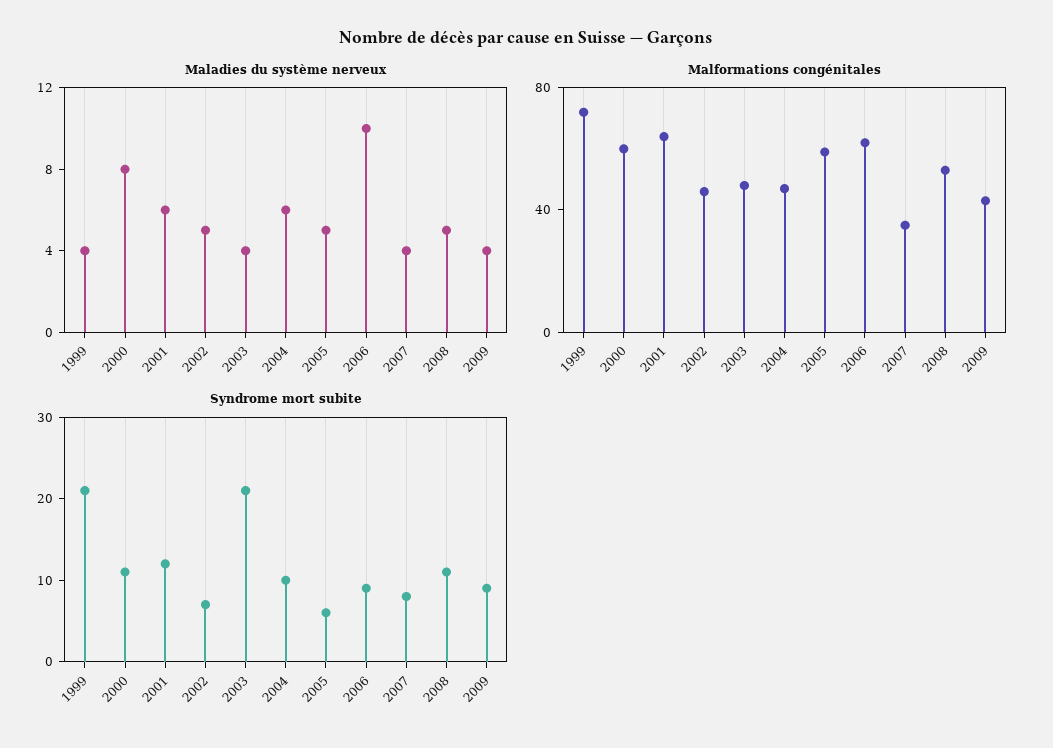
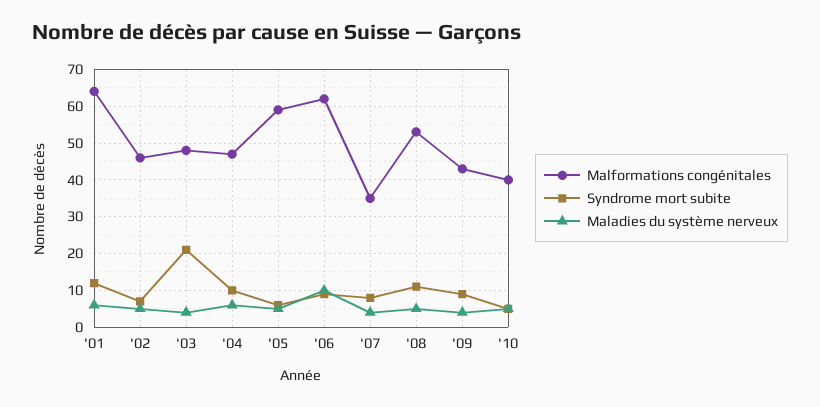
Maladies du système nerveux, 1999: 4 -> none
Maladies du système nerveux, 2000: 8 -> none
Malformations congénitales, 1999: 70 -> none
Malformations congénitales, 2000: 60 -> none
Syndrome mort subite, 1999: 21 -> none
Syndrome mort subite, 2000: 11 -> none
Malformations congénitales, '10: none -> 40
Syndrome mort subite, '10: none -> 5
Maladies du système nerveux, '10: none -> 5

